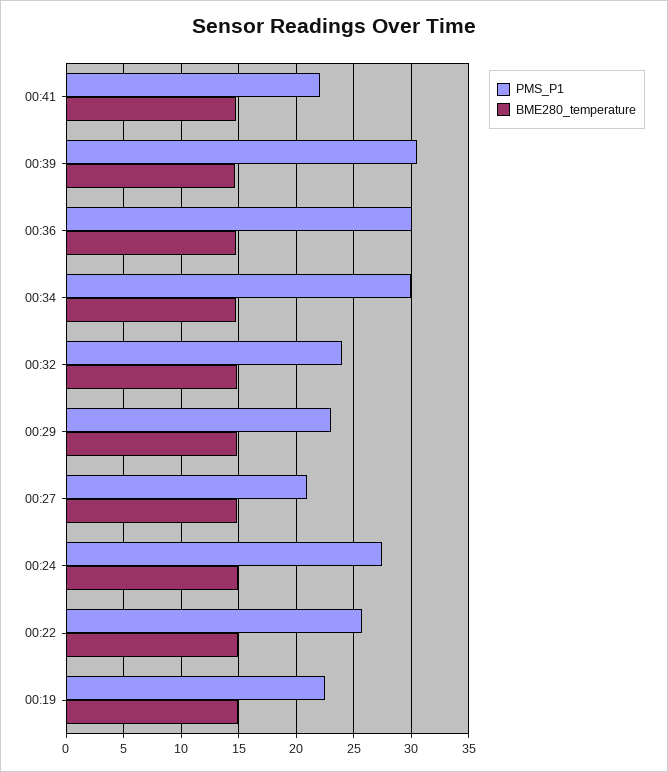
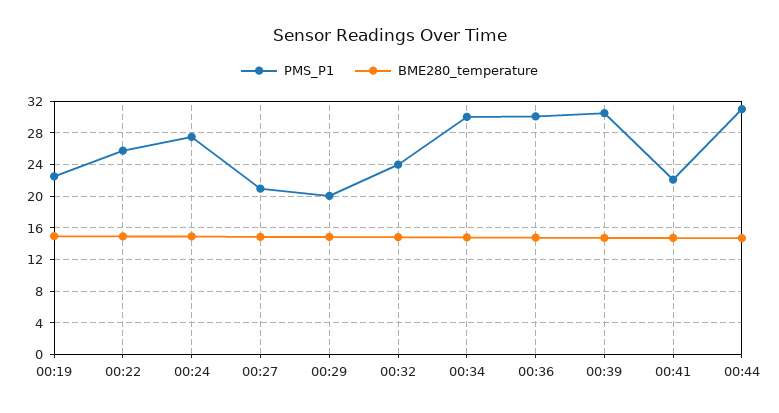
PMS_P1, 00:29: 23 -> 20
PMS_P1, 00:44: none -> 31
BME280_temperature, 00:44: none -> 15

